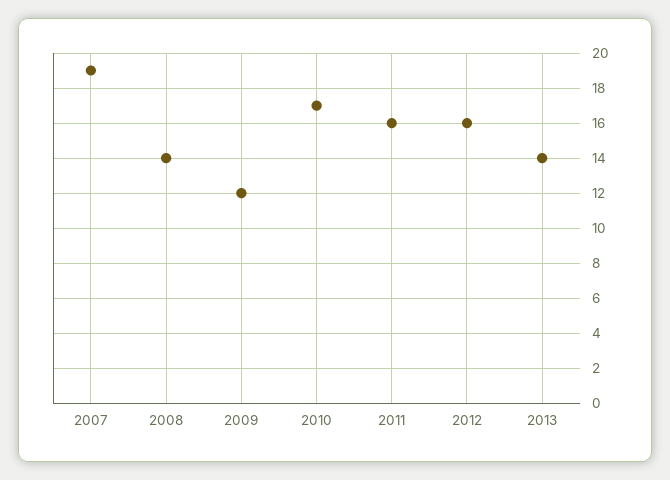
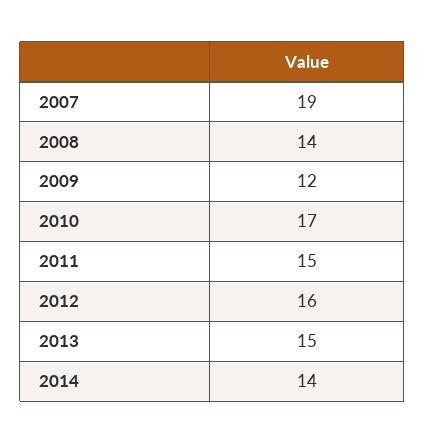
2011: 16 -> 15
2013: 14 -> 15
2014: none -> 14

